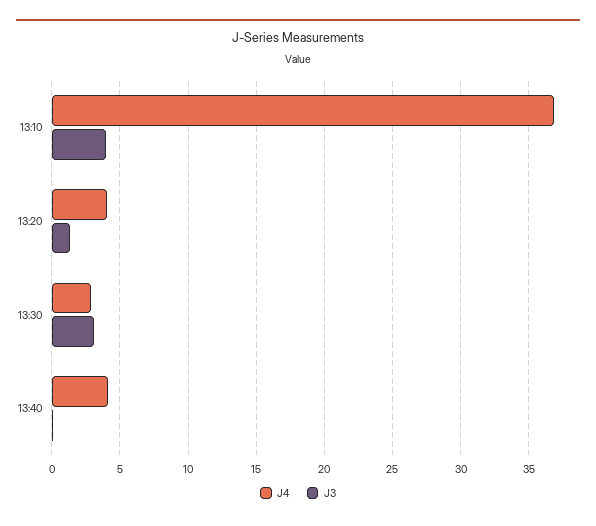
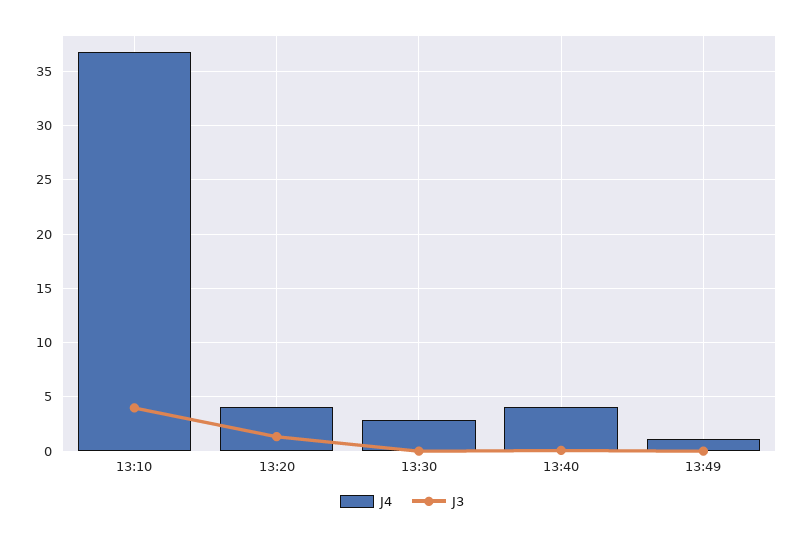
J3, 13:30: 3 -> 0
J4, 13:49: none -> 1
J3, 13:49: none -> 0

